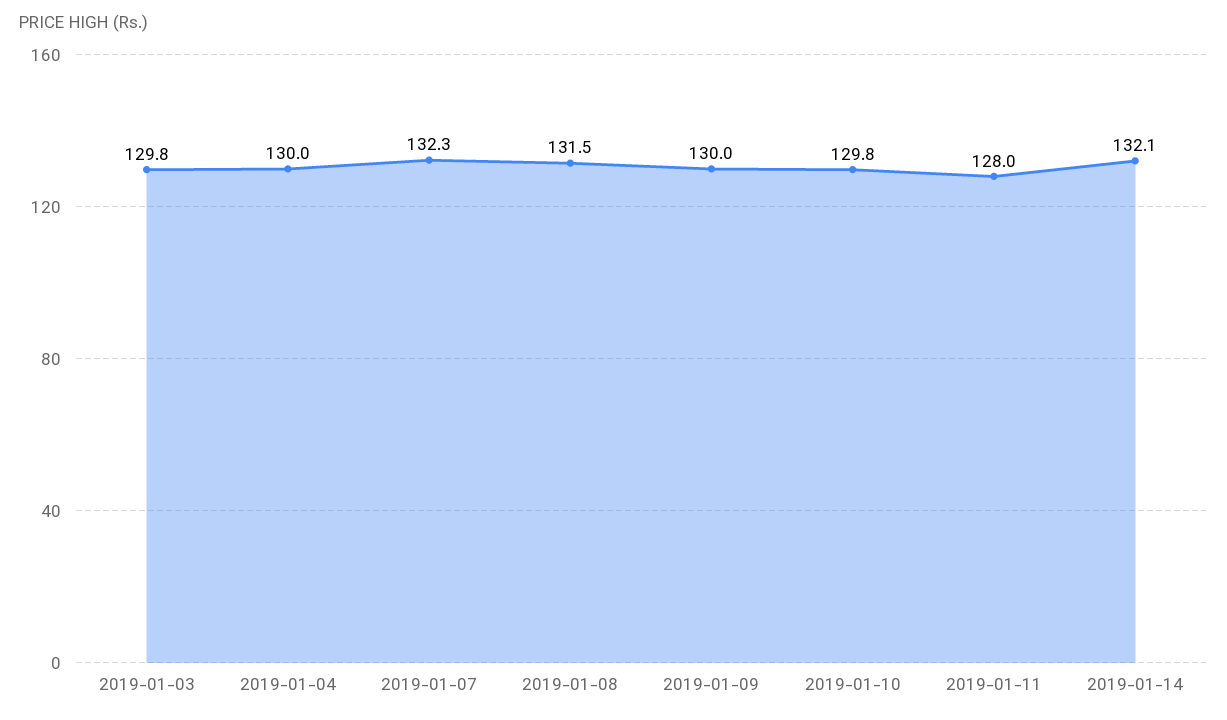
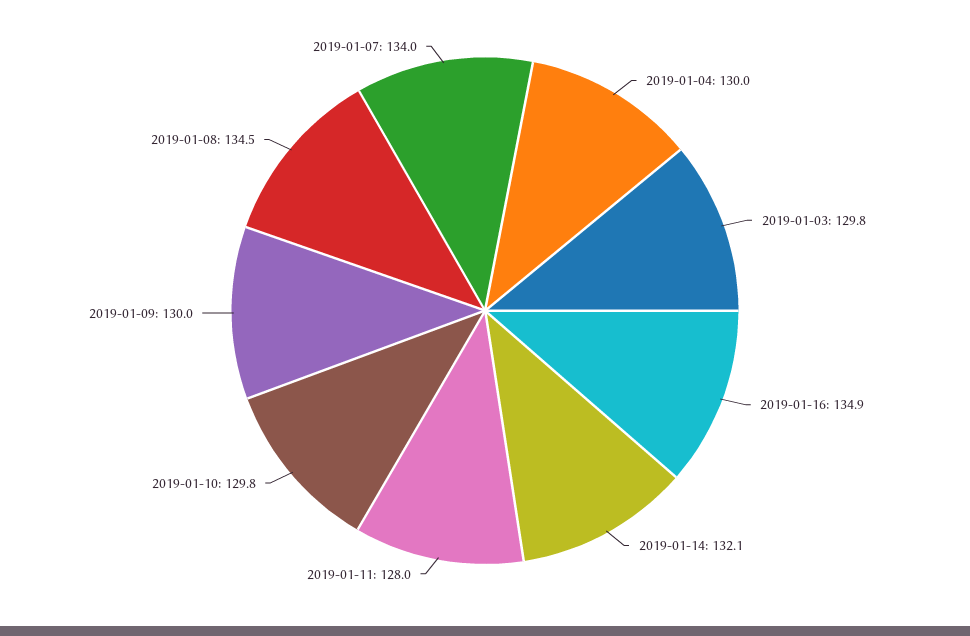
2019-01-07: 132.3 -> 134
2019-01-08: 131.5 -> 134.5
2019-01-16: none -> 134.9

